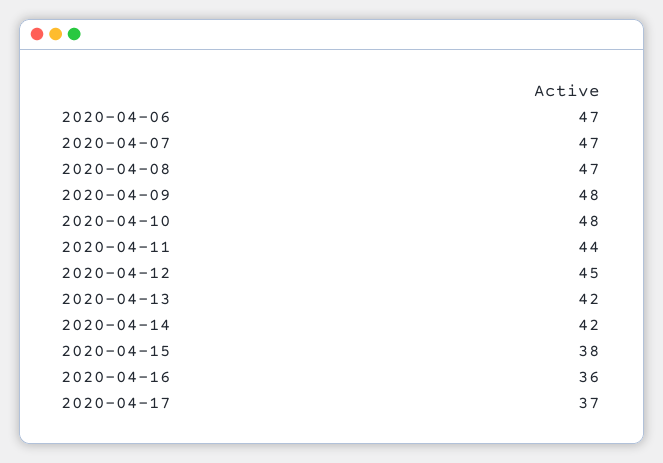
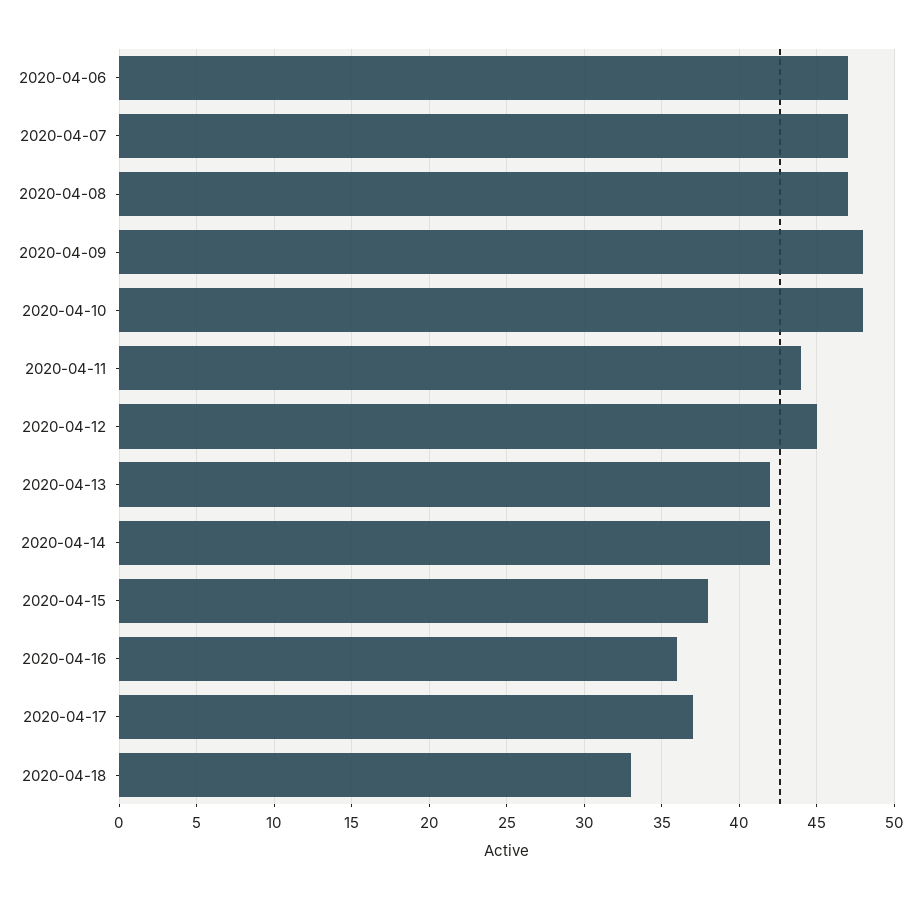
2020-04-18: none -> 33

